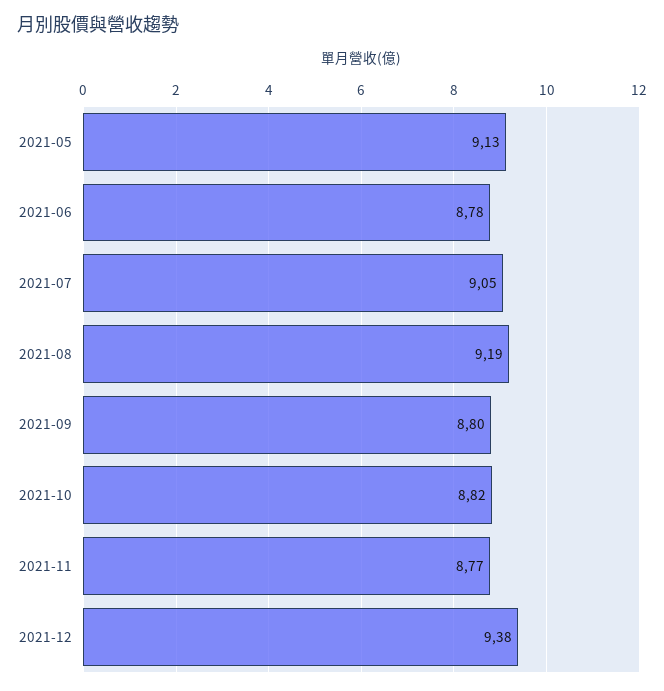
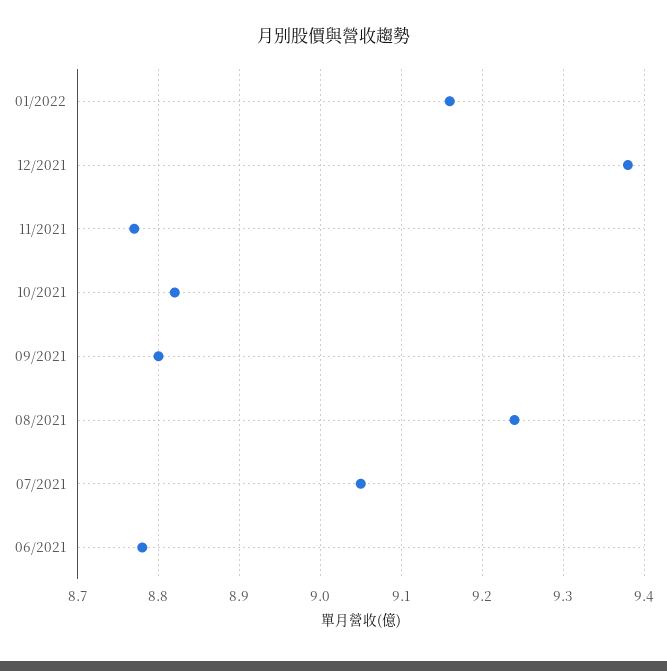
2021-05: 9.13 -> none
2021-08: 9.19 -> 9.24
01/2022: none -> 9.16

